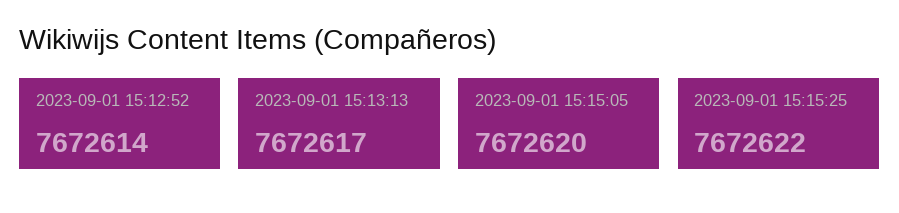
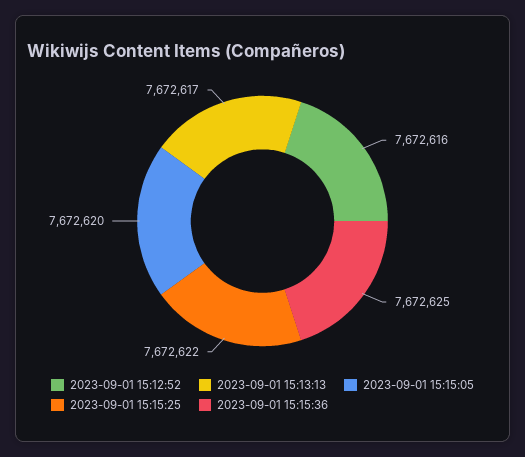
2023-09-01 15:12:52: 7672614 -> 7672616
2023-09-01 15:15:36: none -> 7672625

